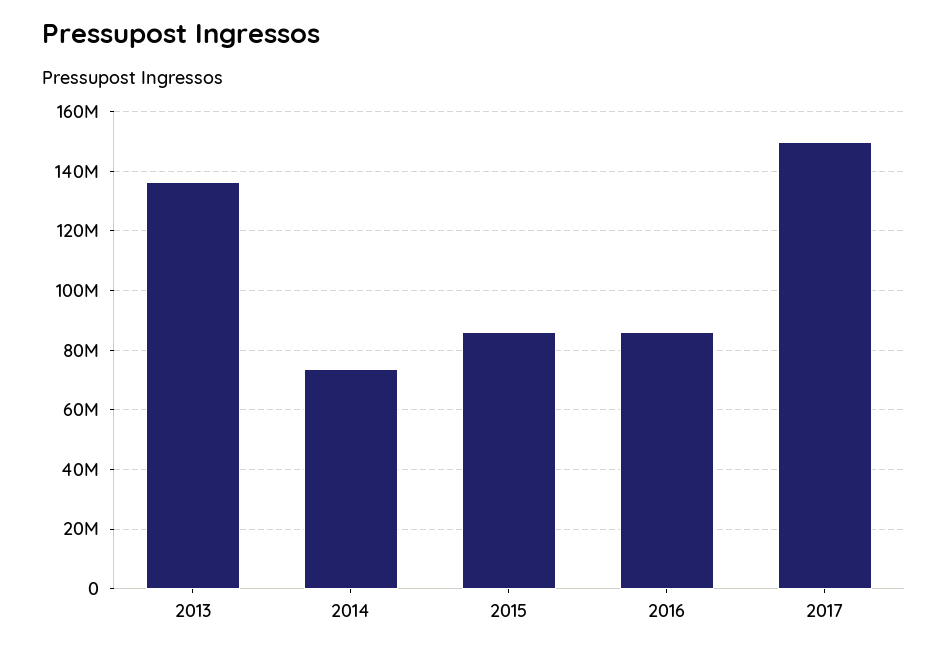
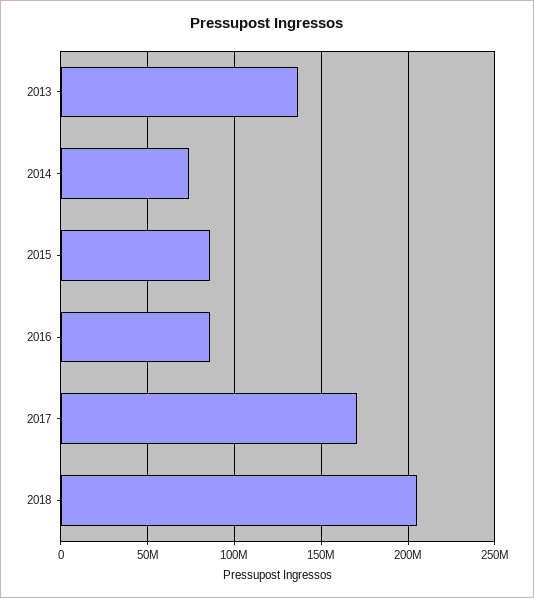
2017: 150000000 -> 170000000
2018: none -> 205000000

